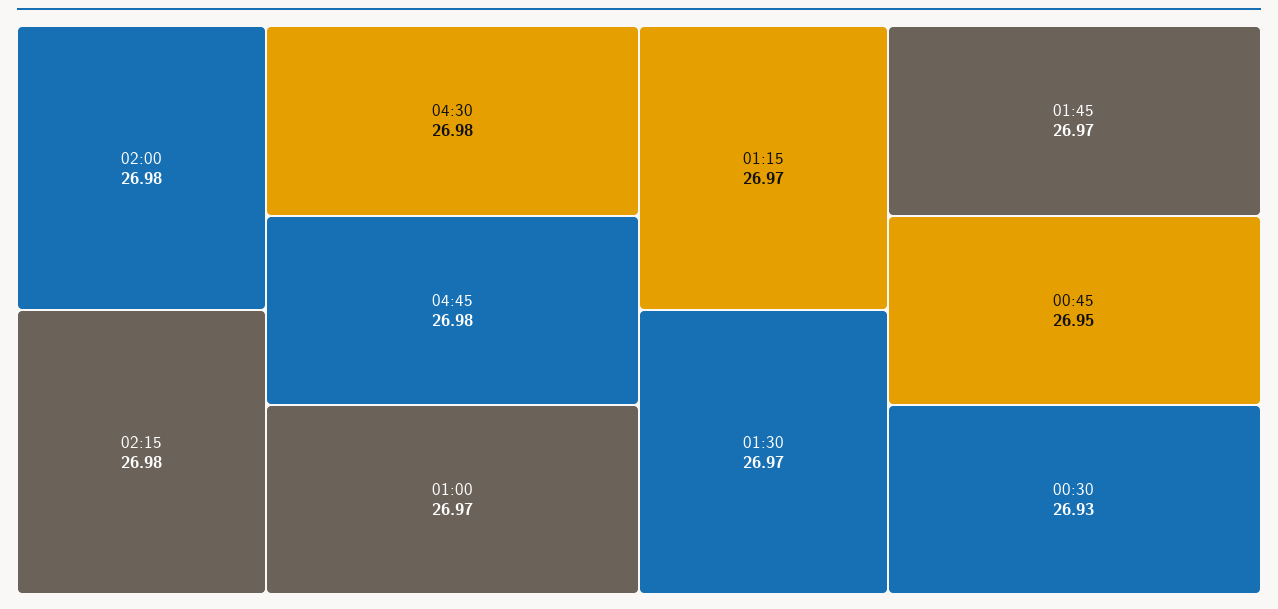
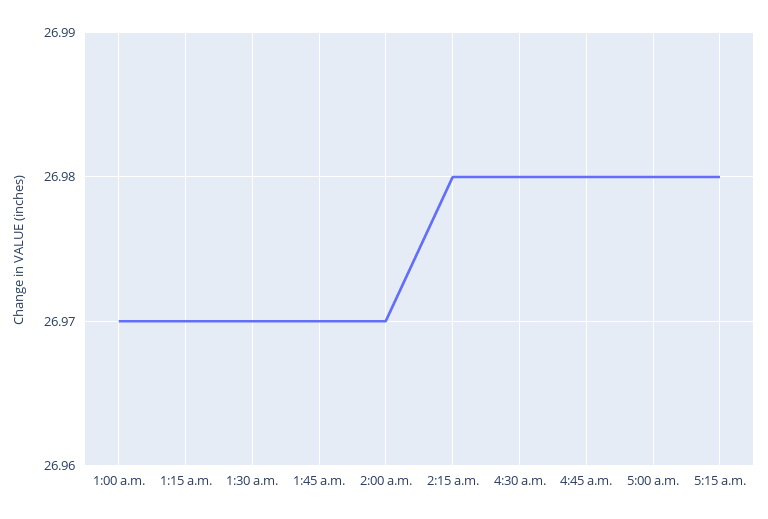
02:00: 26.98 -> 26.97
00:45: 26.95 -> none
00:30: 26.93 -> none
5:00 a.m.: none -> 26.98
5:15 a.m.: none -> 26.98

